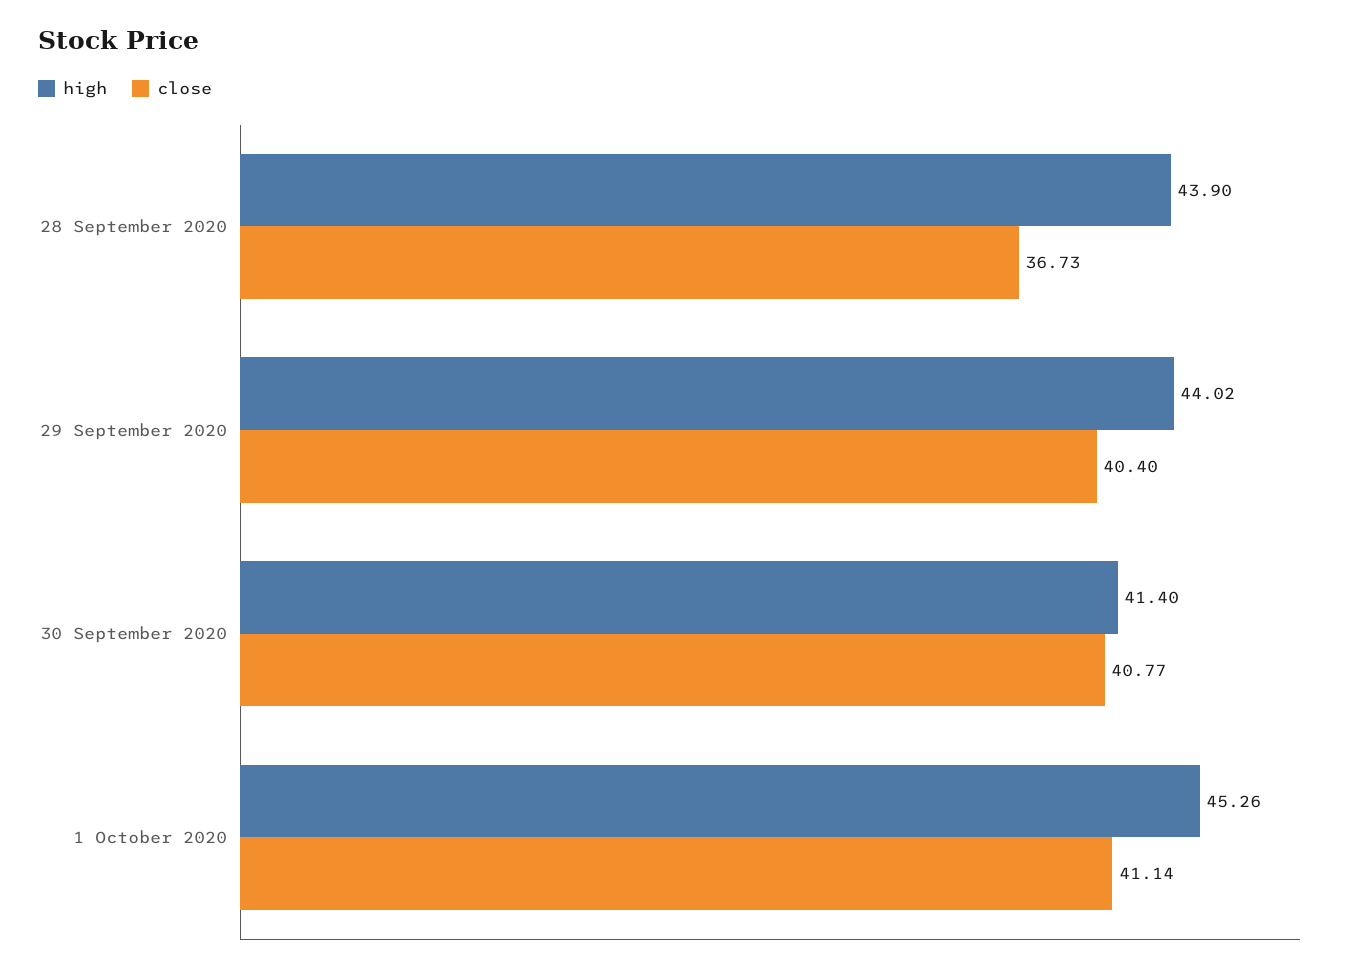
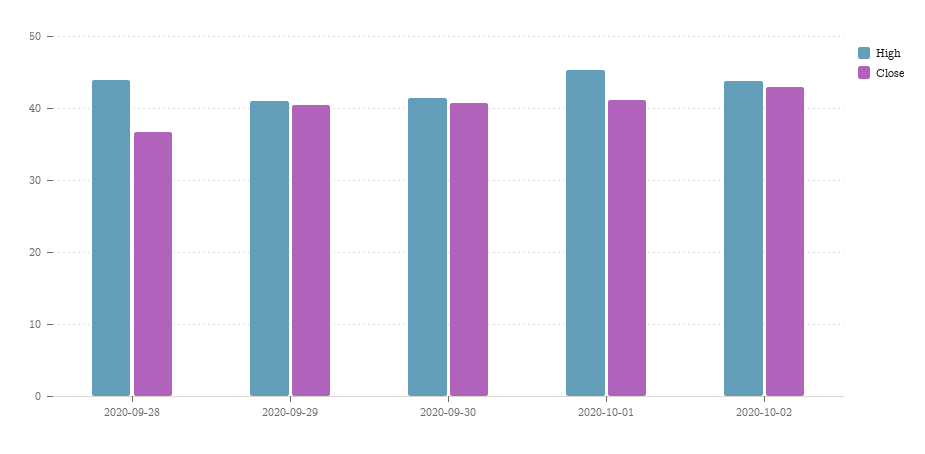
high, 29 September 2020: 44.02 -> 41
high, 2020-10-02: none -> 44
close, 2020-10-02: none -> 43

